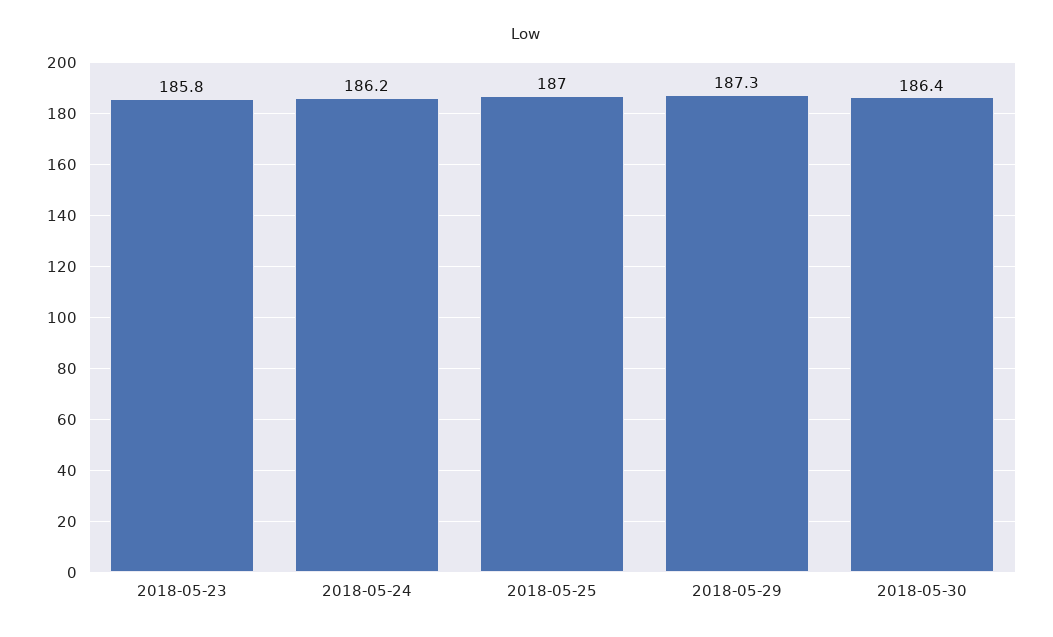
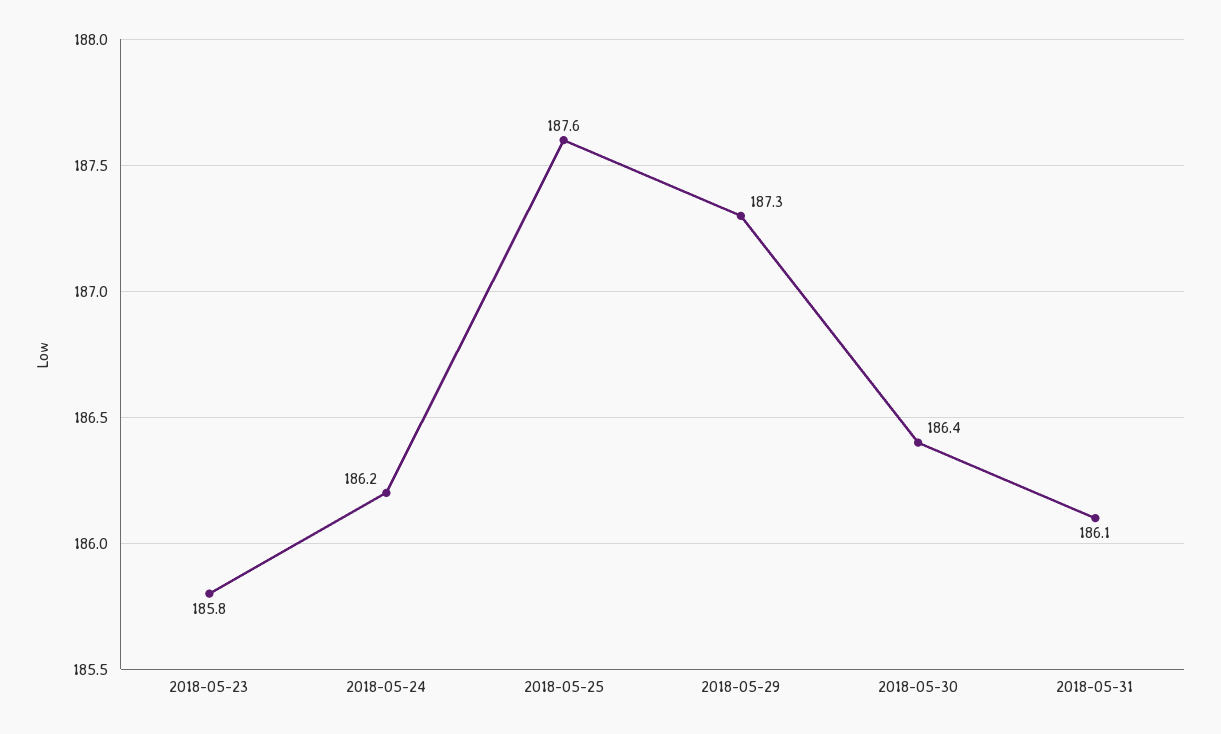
2018-05-25: 187 -> 187.6
2018-05-31: none -> 186.1

